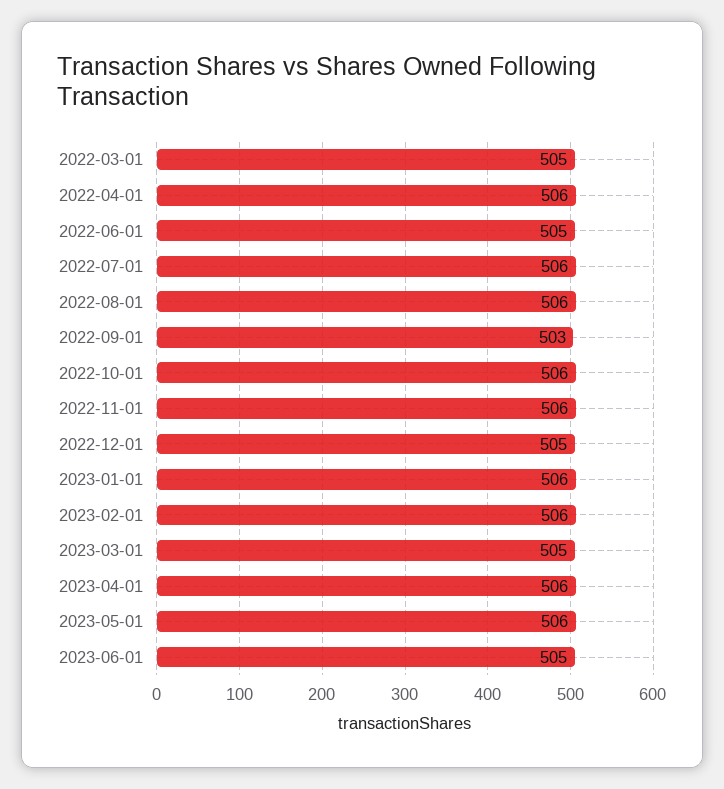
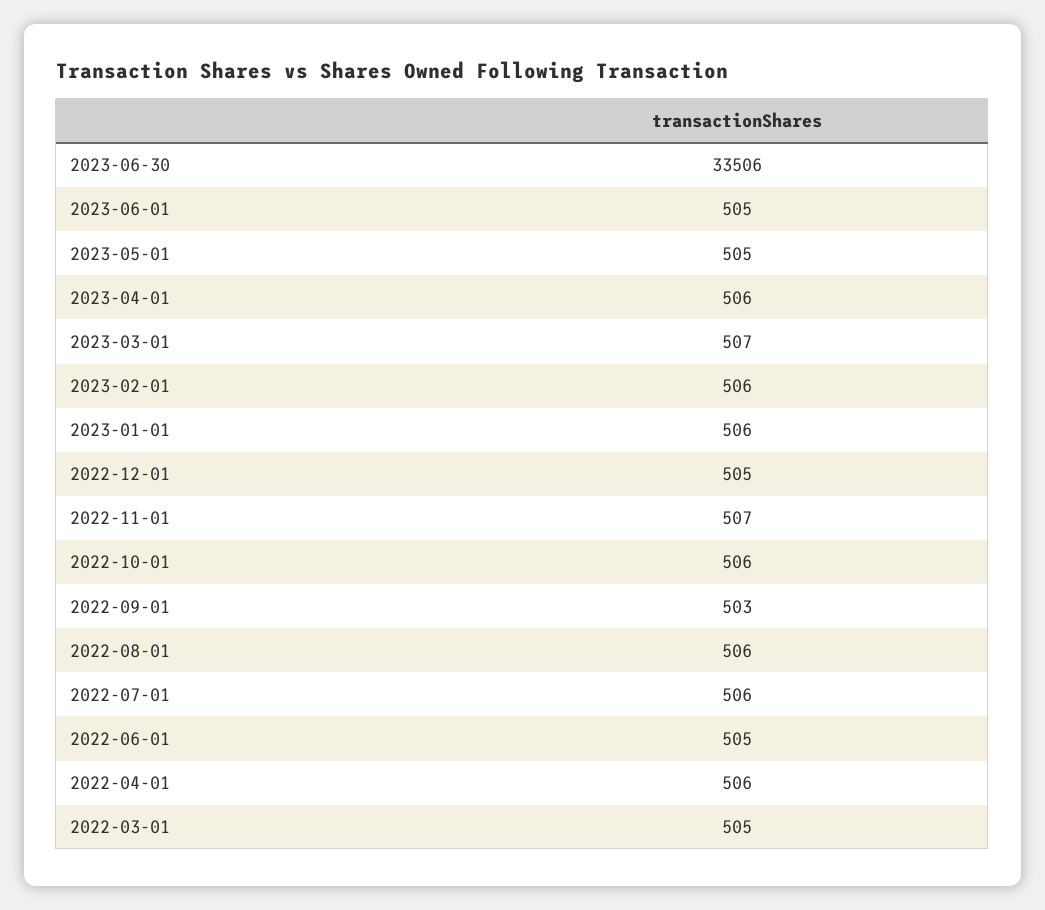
2022-11-01: 506 -> 507
2023-03-01: 505 -> 507
2023-05-01: 506 -> 505
2023-06-30: none -> 33506

